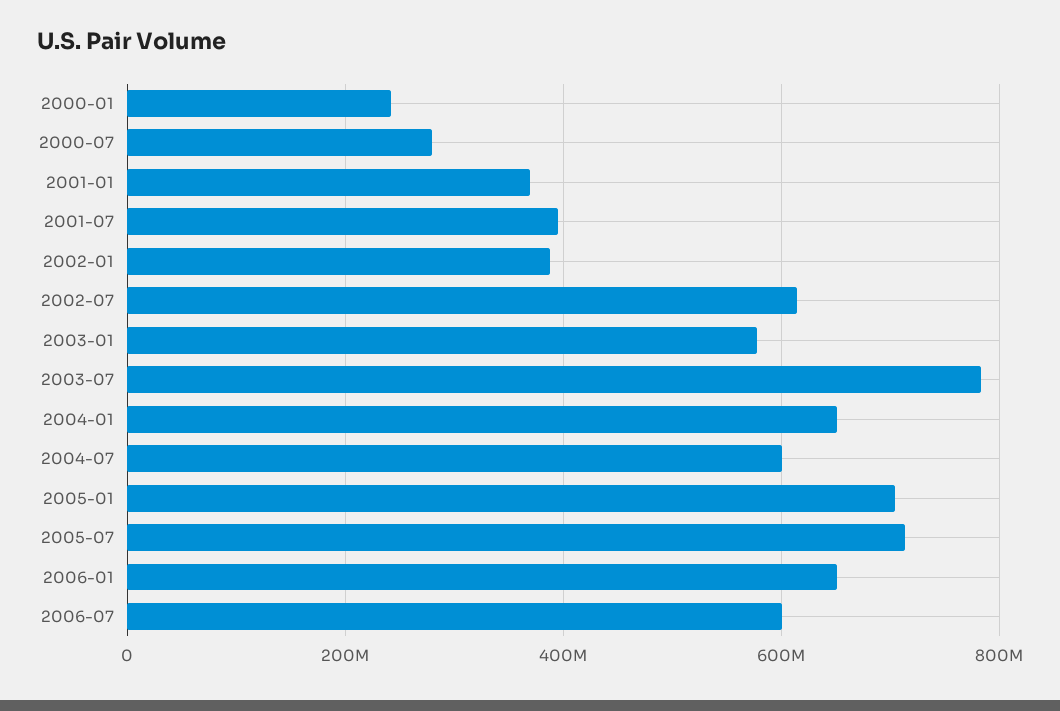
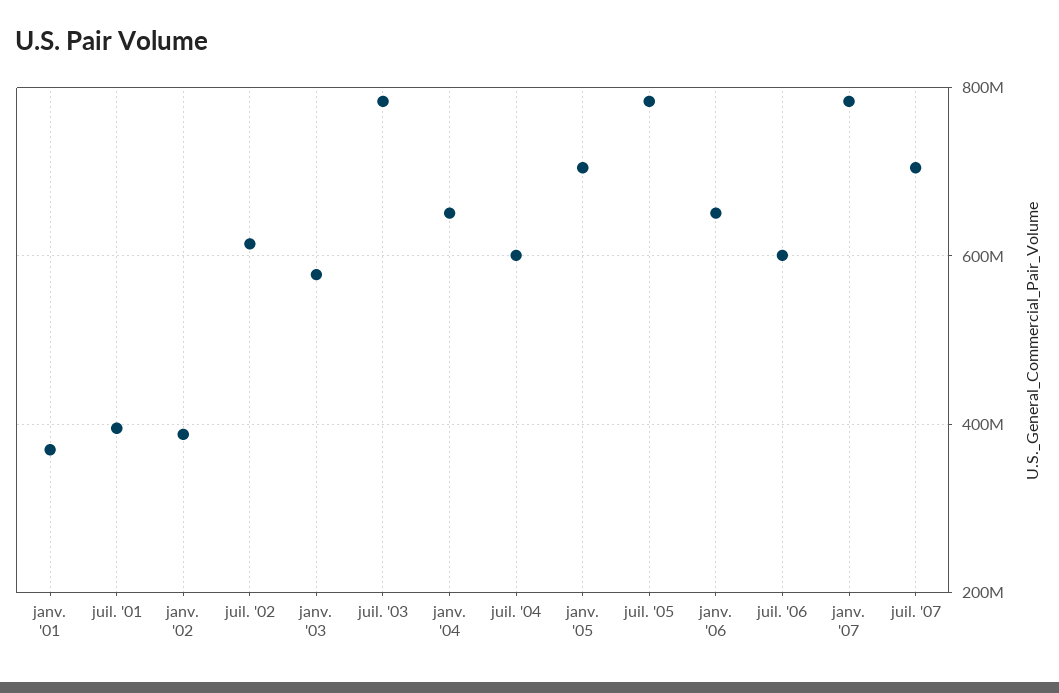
2000-01: 240000000 -> none
2000-07: 280000000 -> none
2005-07: 720000000 -> 780000000
janv. '07: none -> 780000000
juil. '07: none -> 700000000

